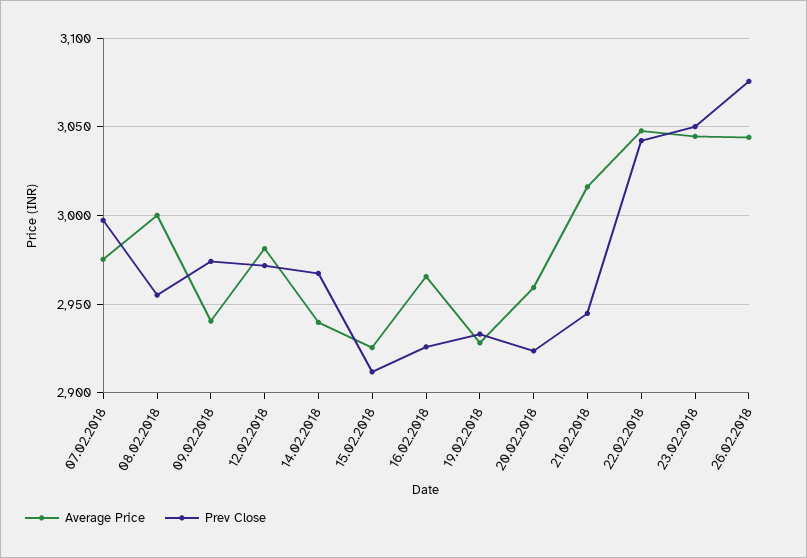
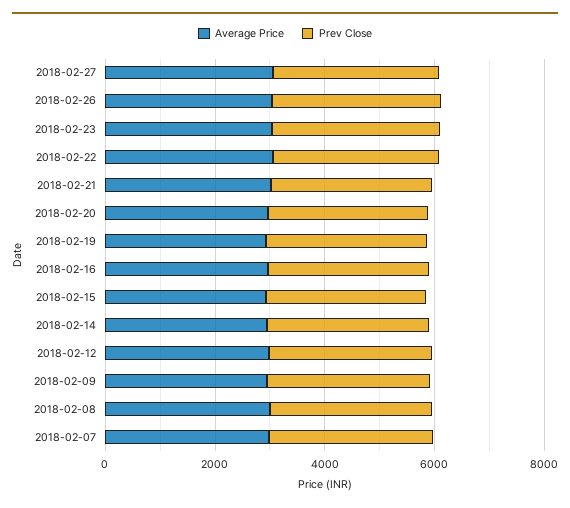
Average Price, 2018-02-27: none -> 3000
Prev Close, 2018-02-27: none -> 3000

